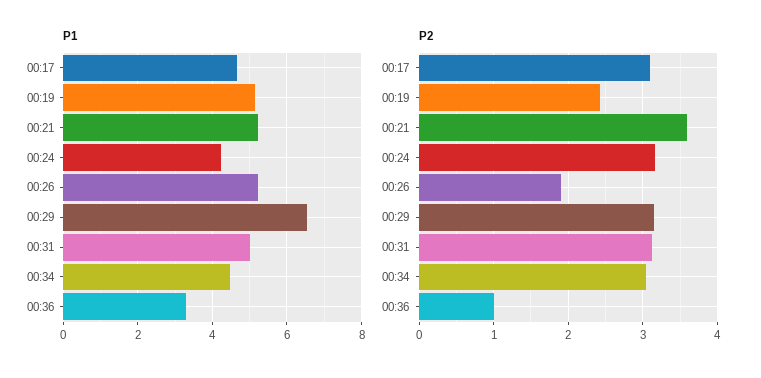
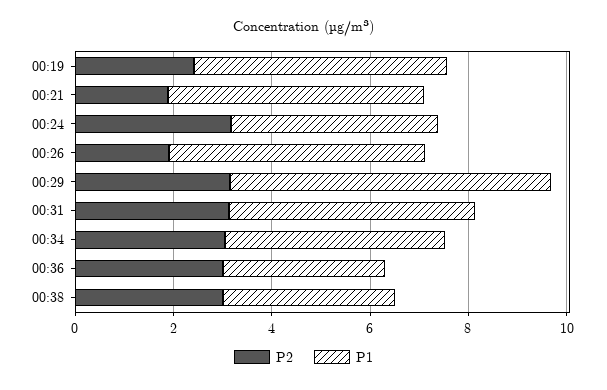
P1, 00:17: 4.6 -> none
P2, 00:17: 3.1 -> none
P2, 00:21: 3.6 -> 2
P2, 00:36: 1 -> 3
P2, 00:38: none -> 3
P1, 00:38: none -> 3.5

